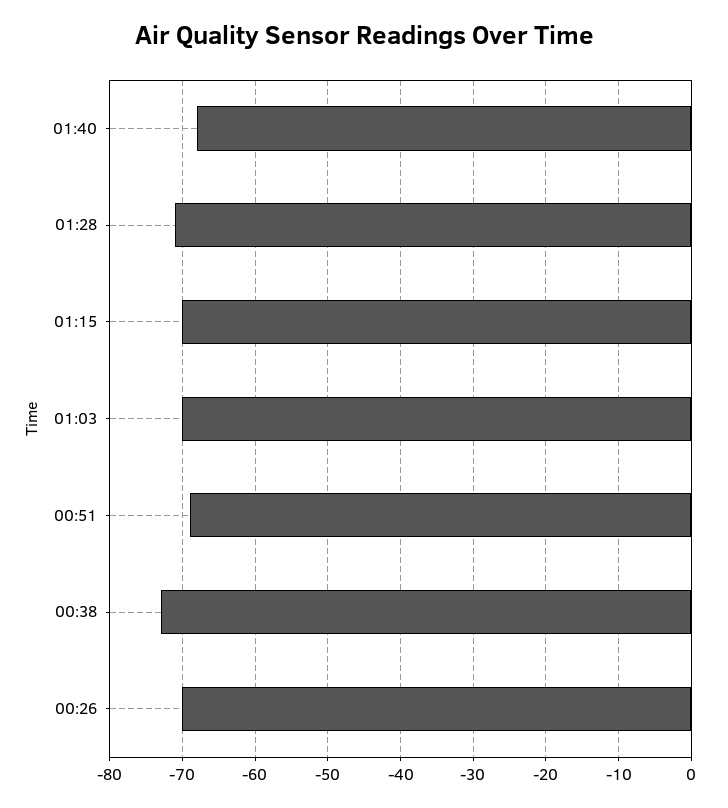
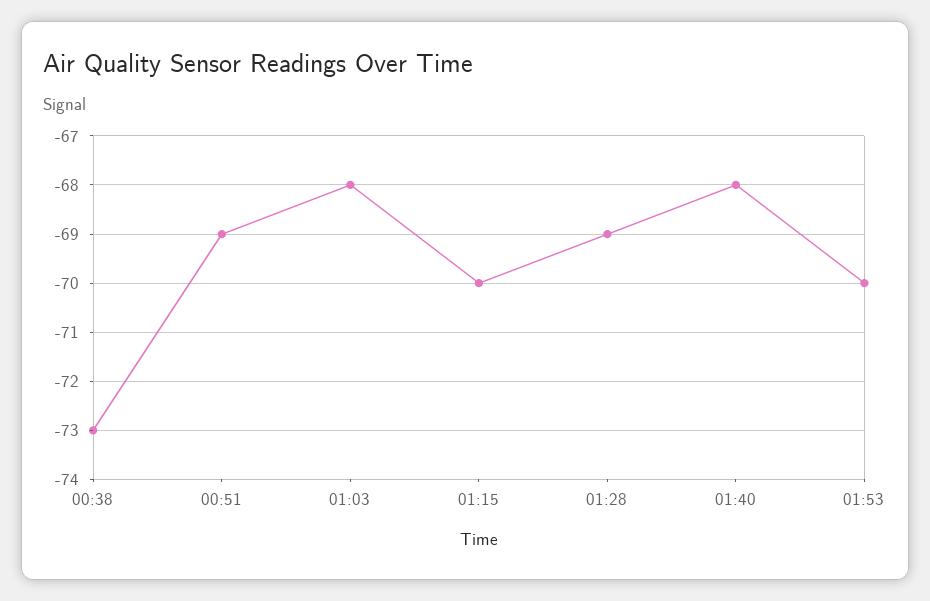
01:28: -71 -> -69
01:03: -70 -> -68
00:26: -70 -> none
01:53: none -> -70

